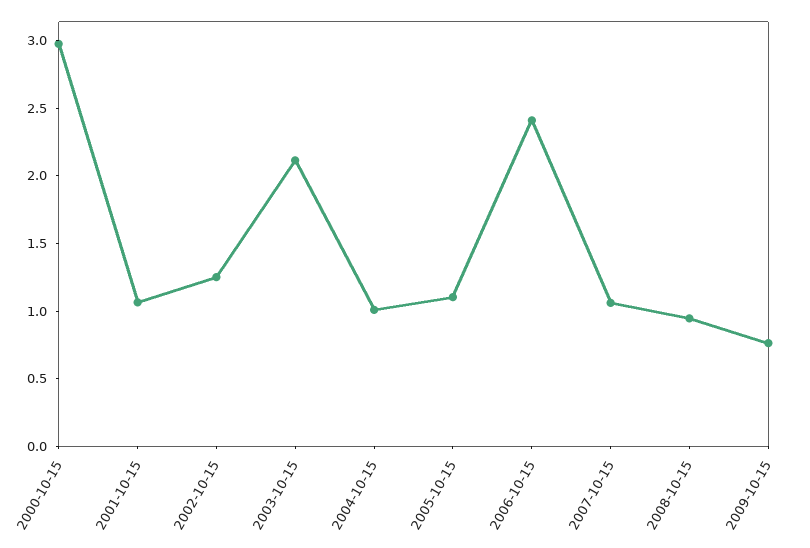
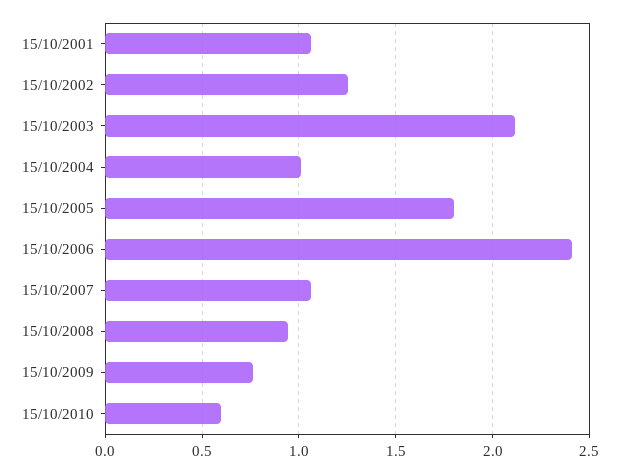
2000-10-15: 3 -> none
2005-10-15: 1.1 -> 1.8
15/10/2010: none -> 0.6

